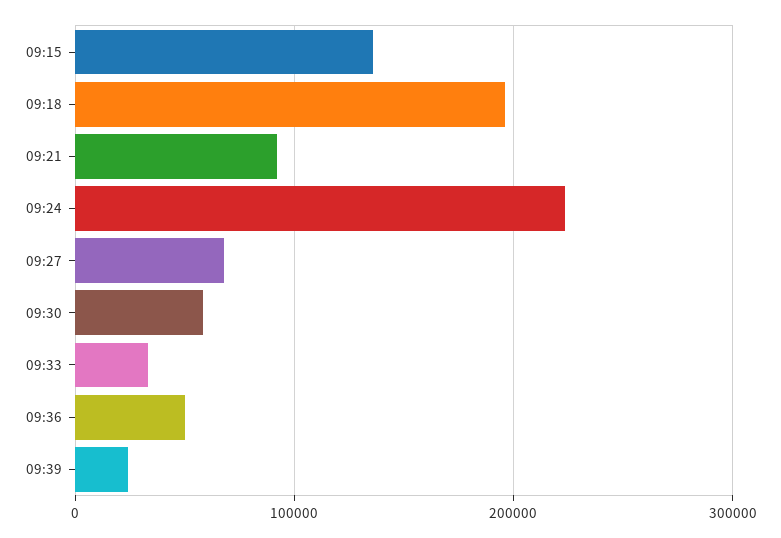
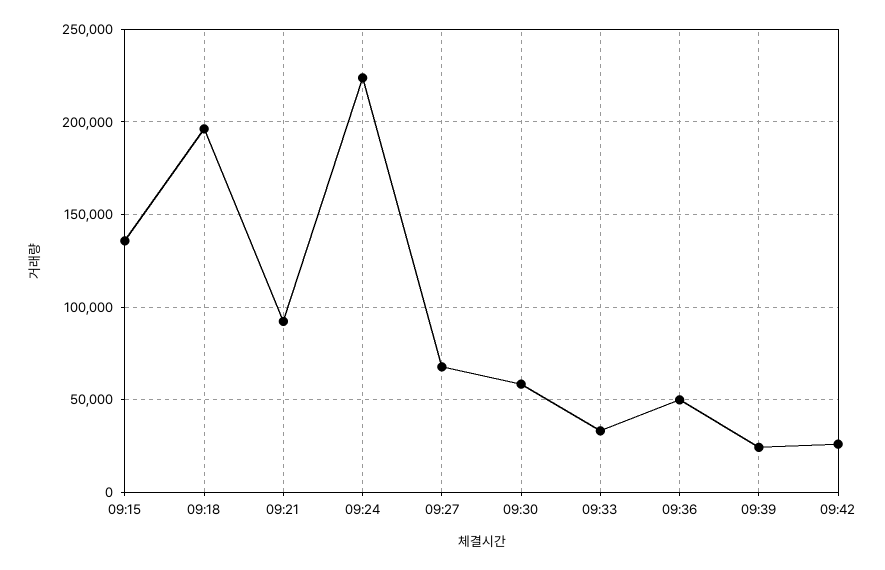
09:42: none -> 25000

